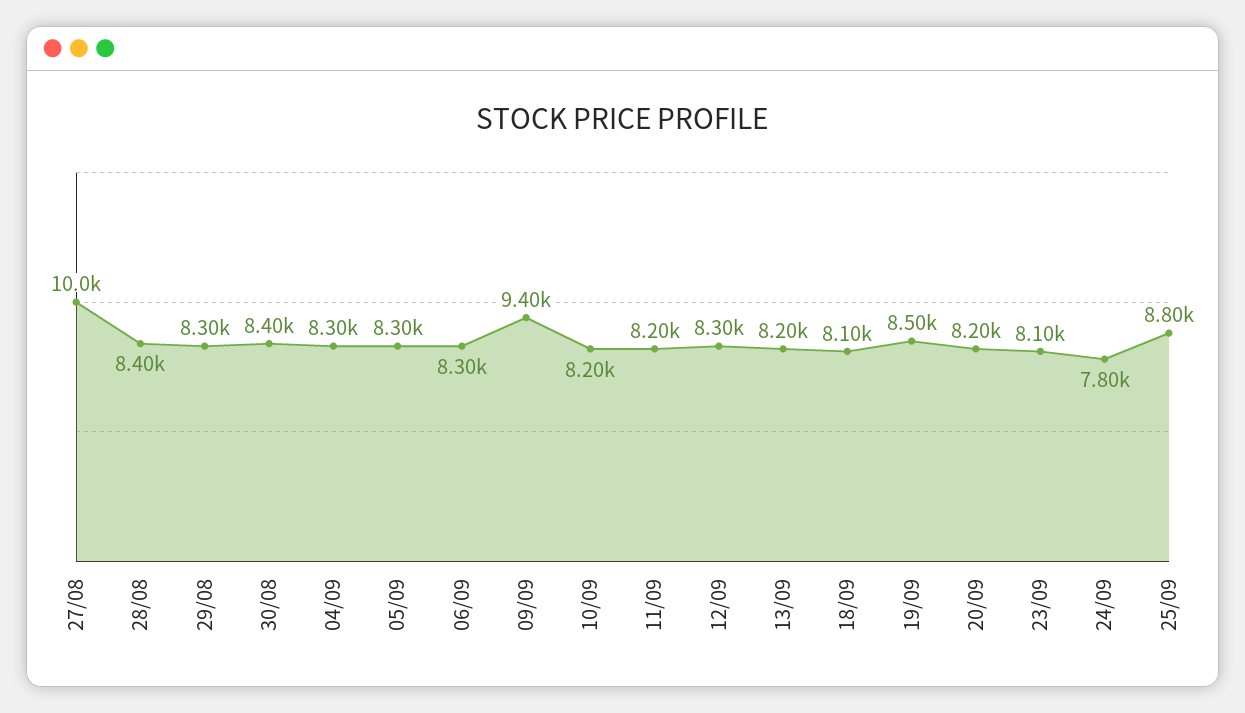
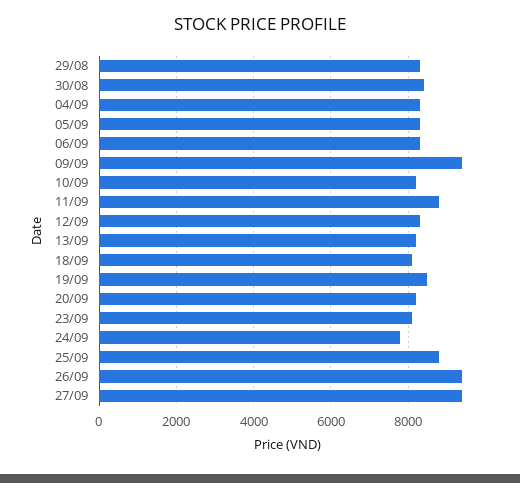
27/08: 10000 -> none
28/08: 8400 -> none
11/09: 8200 -> 8800
26/09: none -> 9400
27/09: none -> 9400

